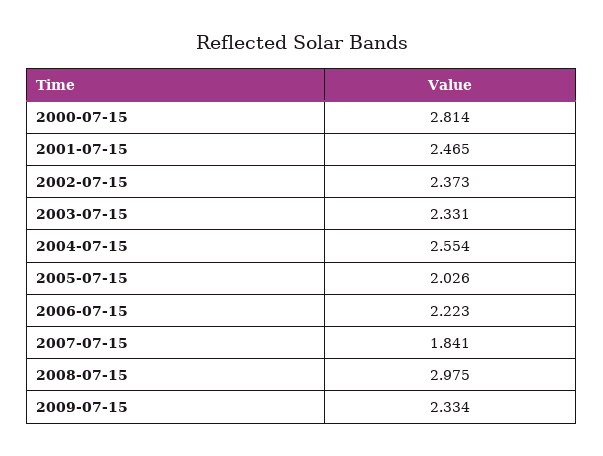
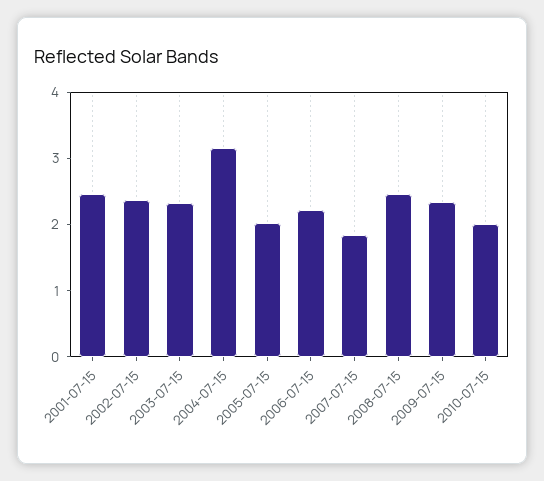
2000-07-15: 2.814 -> none
2004-07-15: 2.554 -> 3.2
2008-07-15: 2.975 -> 2.4
2010-07-15: none -> 2

